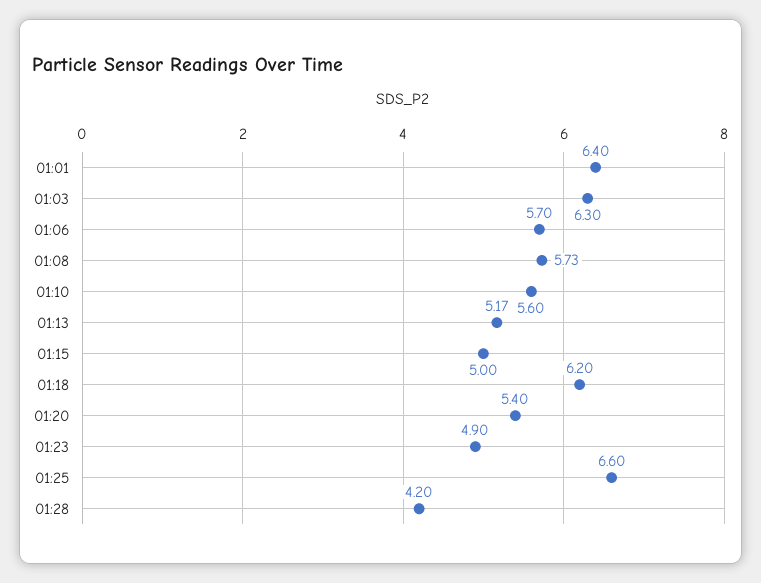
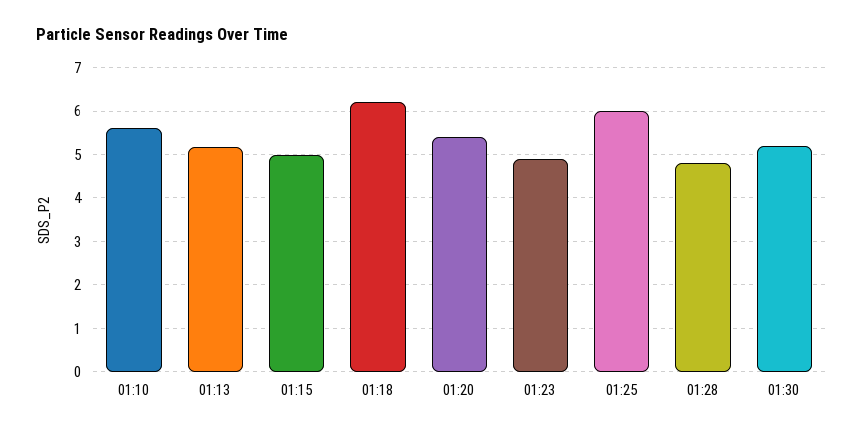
01:01: 6.4 -> none
01:03: 6.3 -> none
01:06: 5.7 -> none
01:08: 5.73 -> none
01:25: 6.6 -> 6
01:28: 4.2 -> 4.8
01:30: none -> 5.2

